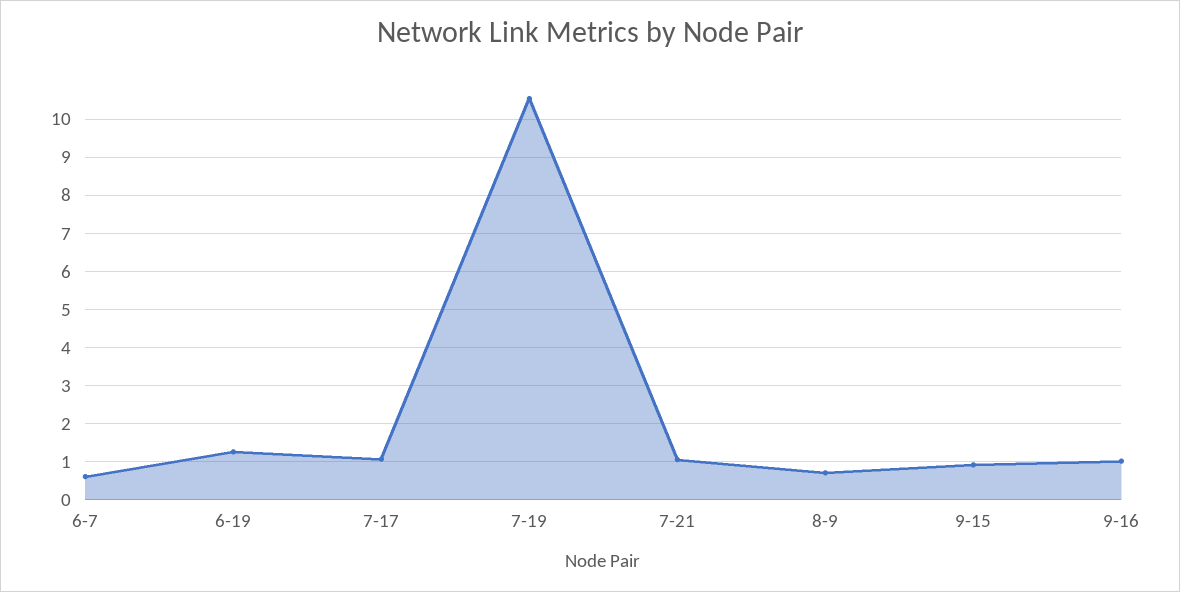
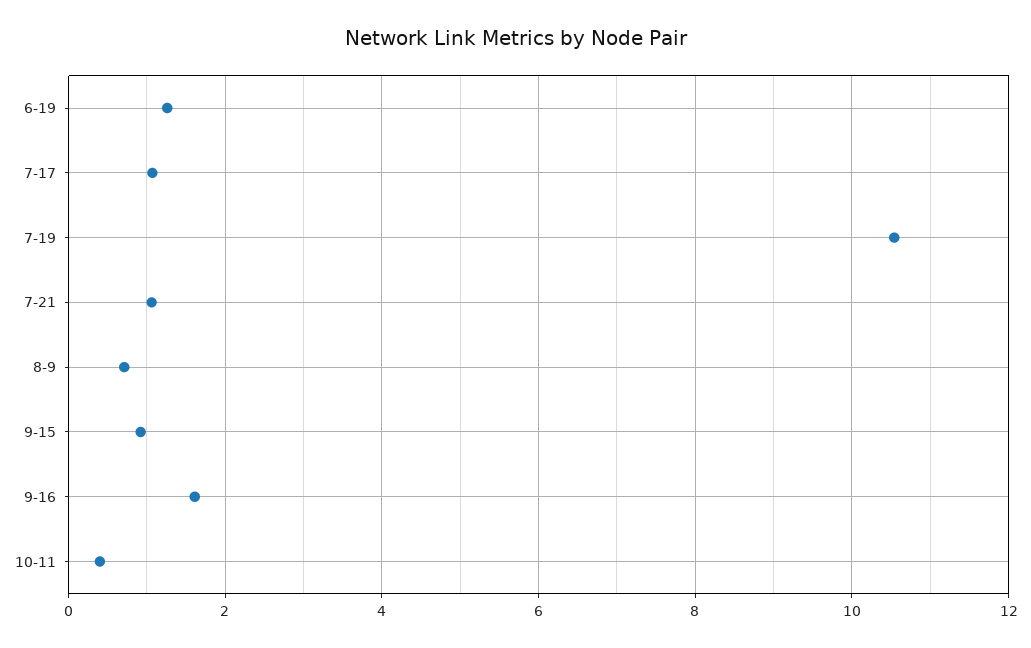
6-7: 0.6 -> none
9-16: 1 -> 1.6
10-11: none -> 0.4

